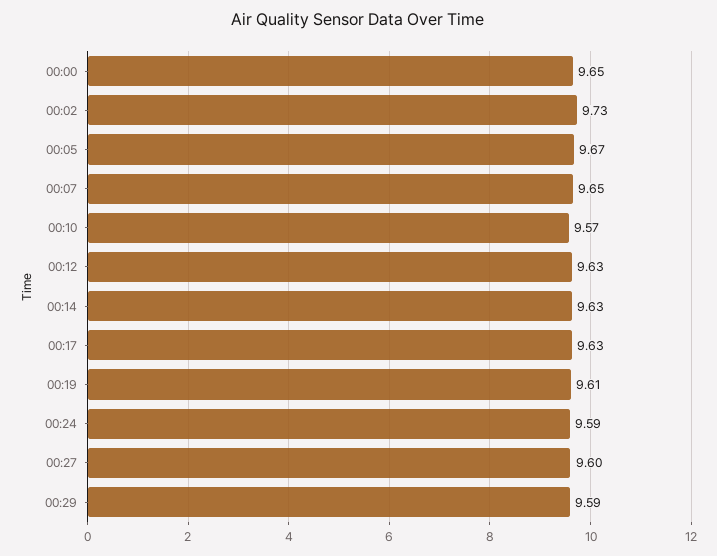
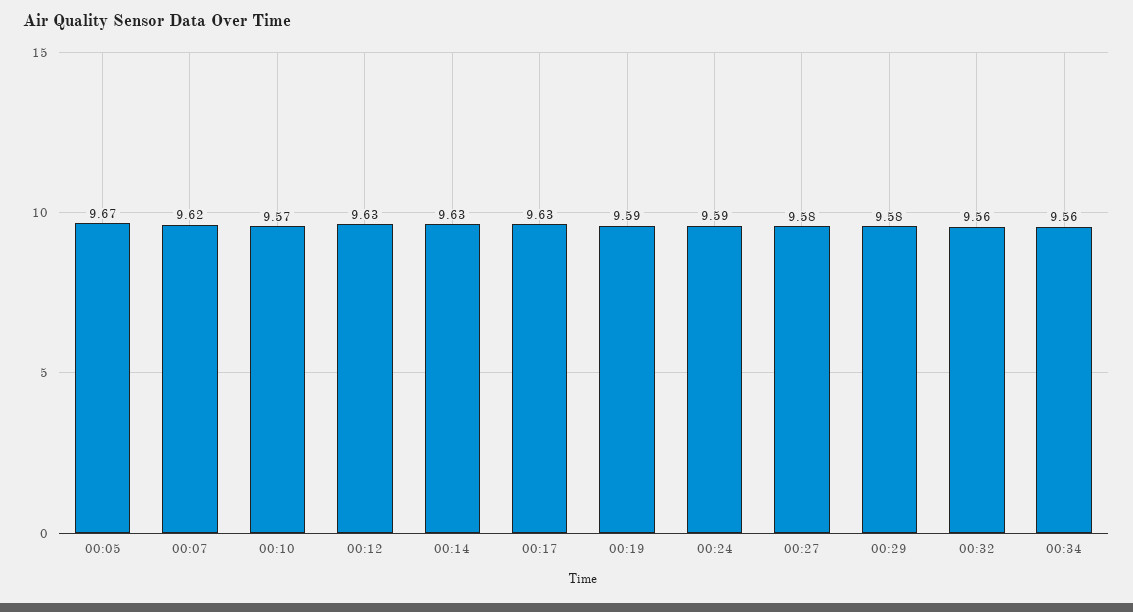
00:00: 9.65 -> none
00:02: 9.73 -> none
00:07: 9.65 -> 9.62
00:19: 9.61 -> 9.59
00:27: 9.6 -> 9.58
00:29: 9.59 -> 9.58
00:32: none -> 9.56
00:34: none -> 9.56

